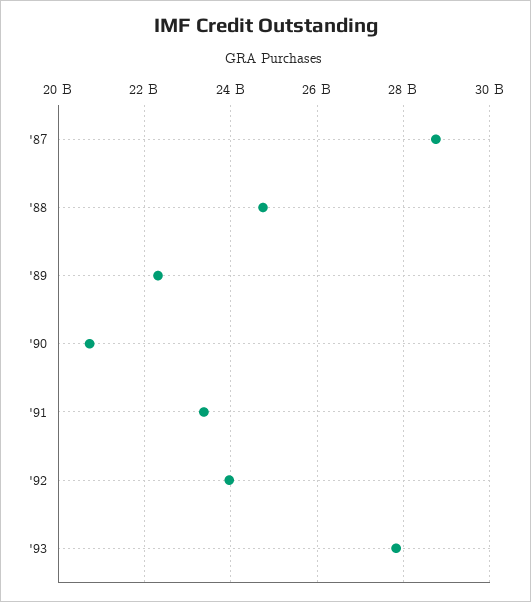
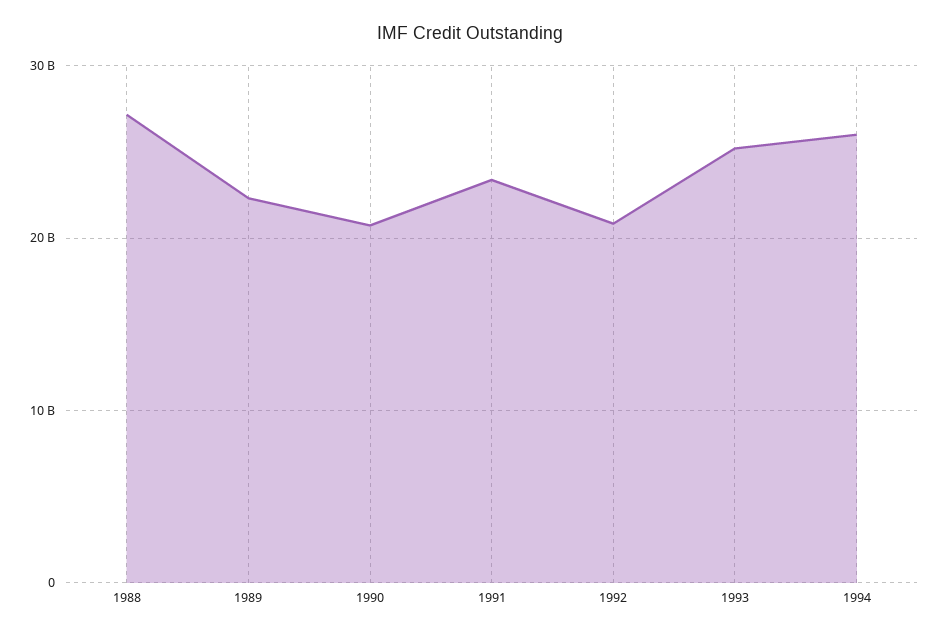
'87: 28800000000 -> none
'88: 24800000000 -> 27000000000
'92: 24000000000 -> 21000000000
'93: 27800000000 -> 25000000000
1994: none -> 26000000000

